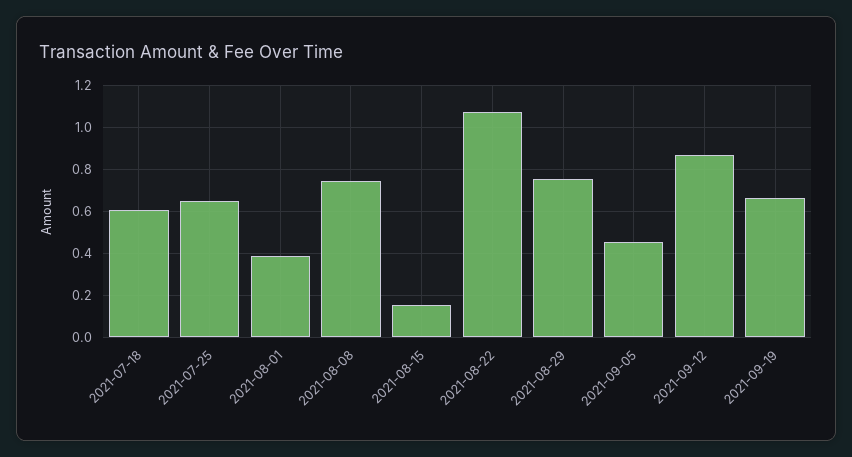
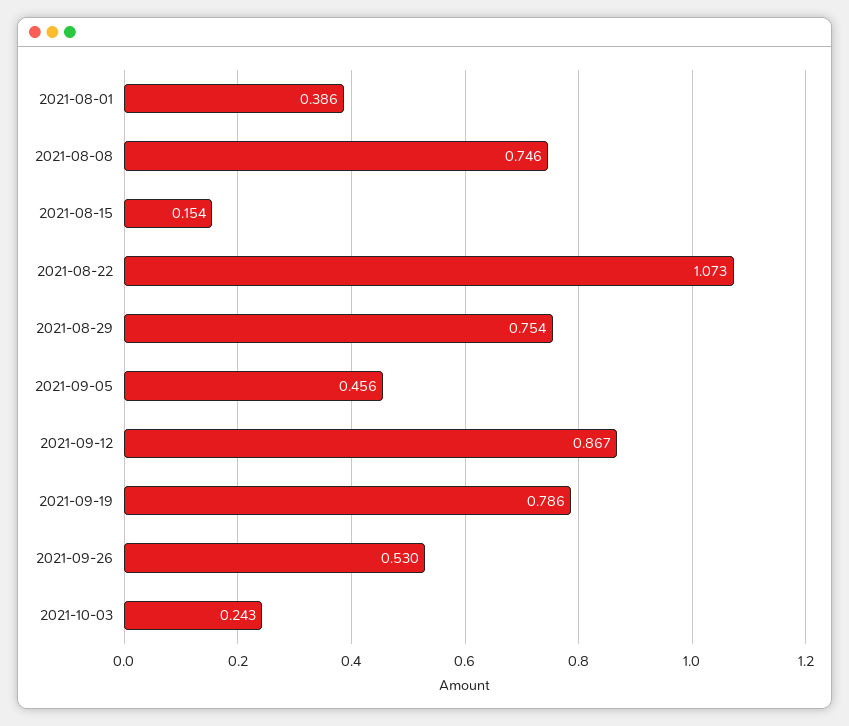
2021-07-18: 0.6 -> none
2021-07-25: 0.65 -> none
2021-09-19: 0.65 -> 0.786
2021-09-26: none -> 0.53
2021-10-03: none -> 0.243

